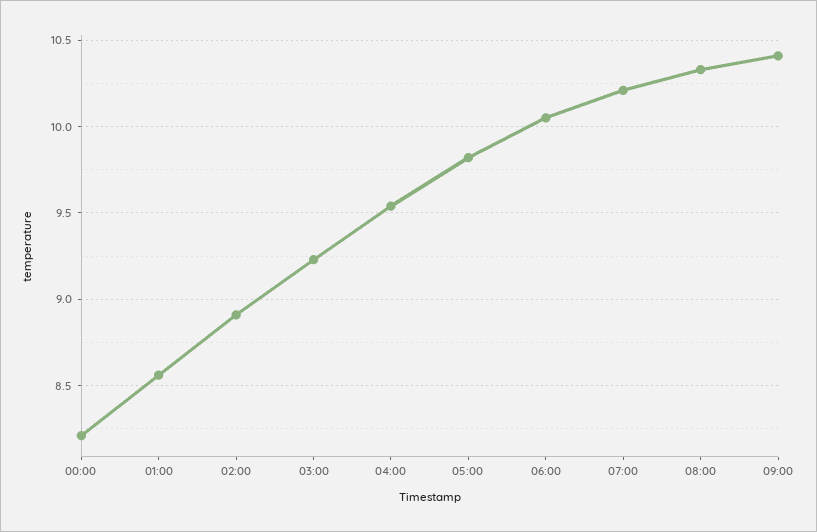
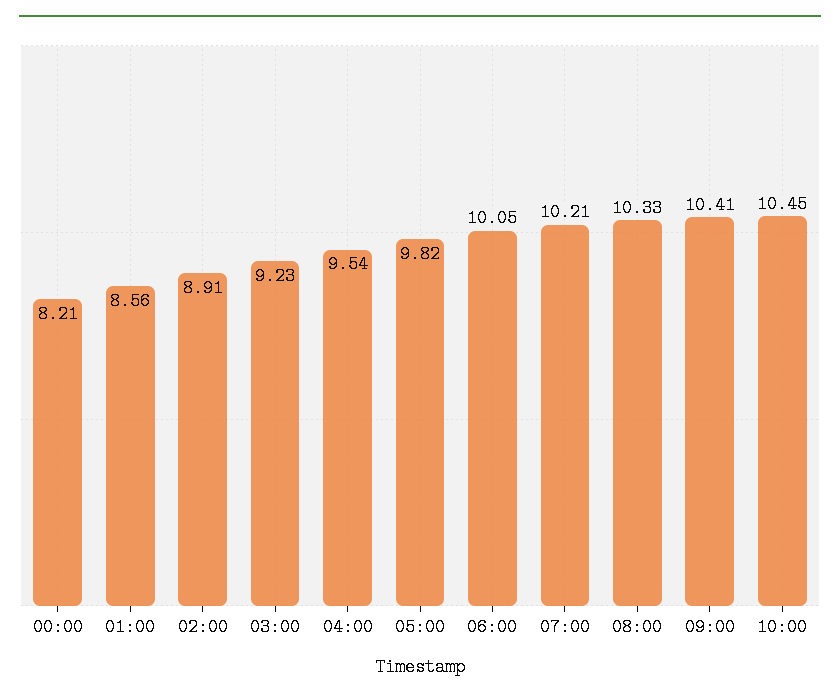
10:00: none -> 10.45

